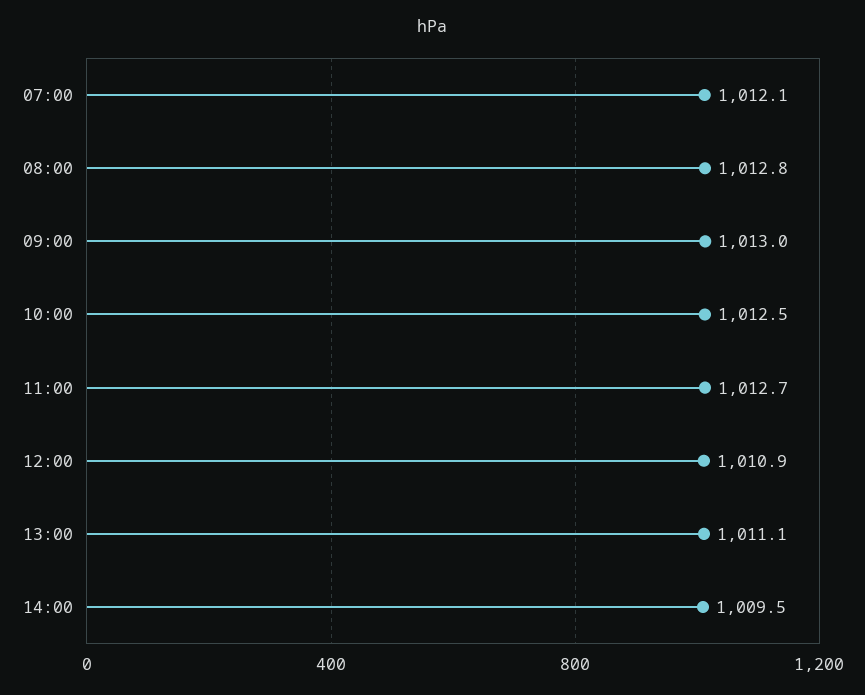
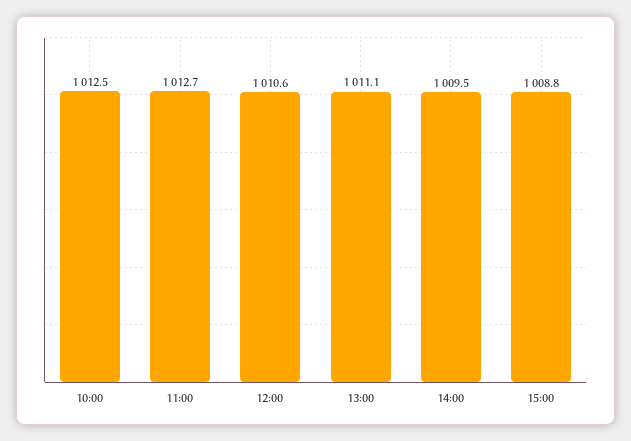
07:00: 1012.1 -> none
08:00: 1012.8 -> none
09:00: 1013 -> none
12:00: 1010.9 -> 1010.6
15:00: none -> 1008.8

